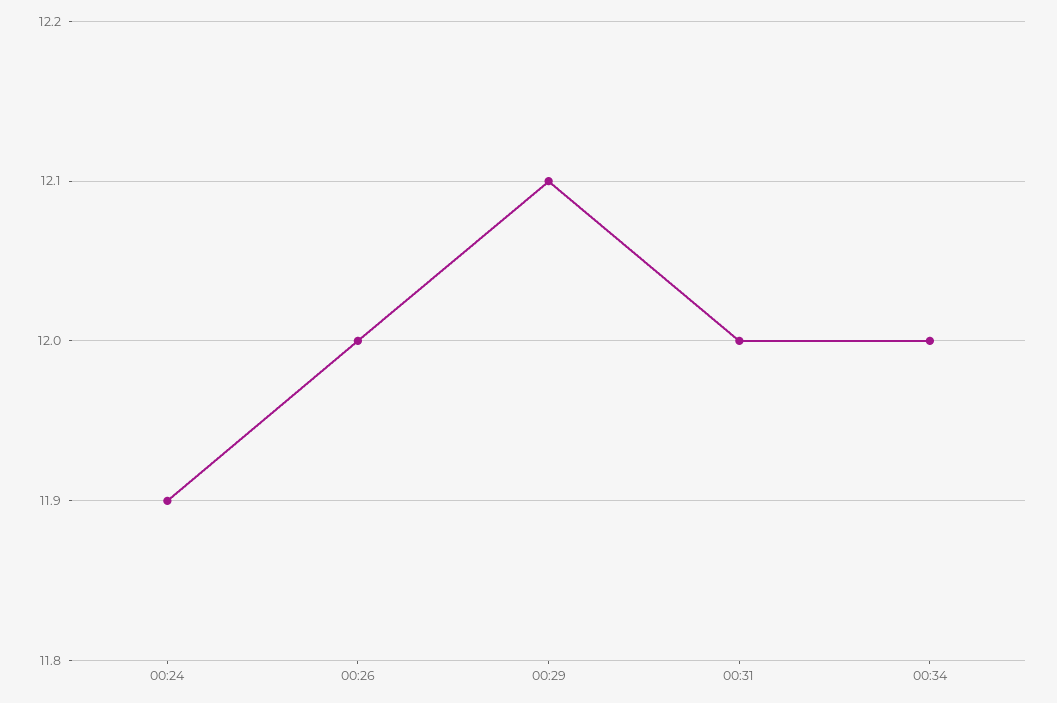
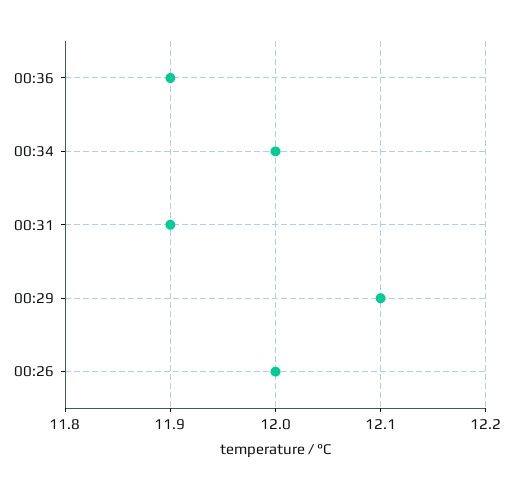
00:24: 11.9 -> none
00:31: 12 -> 11.9
00:36: none -> 11.9

